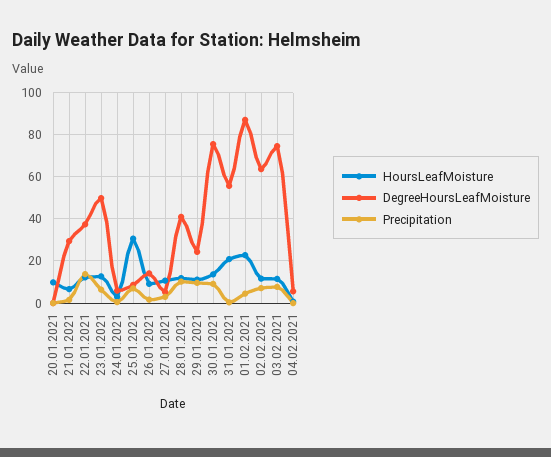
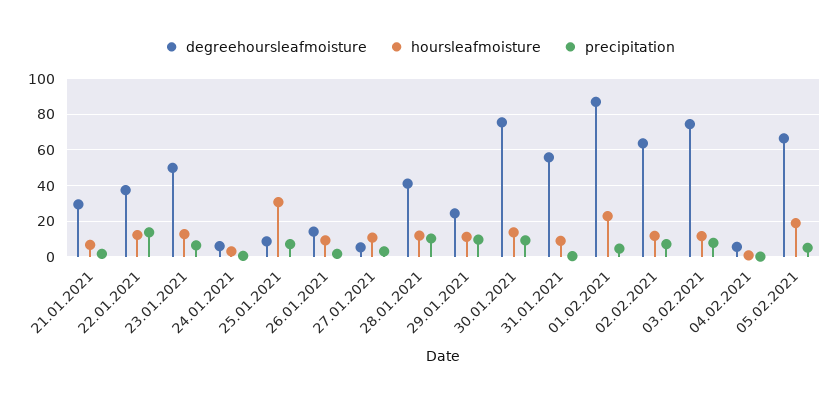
HoursLeafMoisture, 20.01.2021: 10 -> none
DegreeHoursLeafMoisture, 20.01.2021: 0 -> none
Precipitation, 20.01.2021: 0 -> none
HoursLeafMoisture, 31.01.2021: 20 -> 10
DegreeHoursLeafMoisture, 05.02.2021: none -> 65
HoursLeafMoisture, 05.02.2021: none -> 20
Precipitation, 05.02.2021: none -> 5

